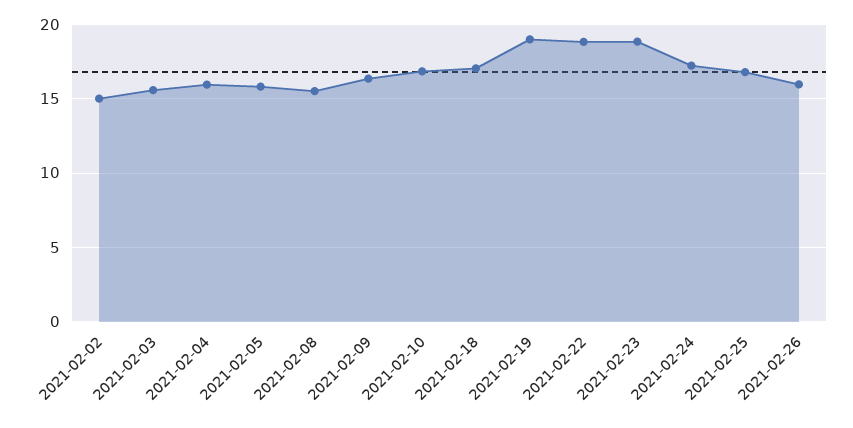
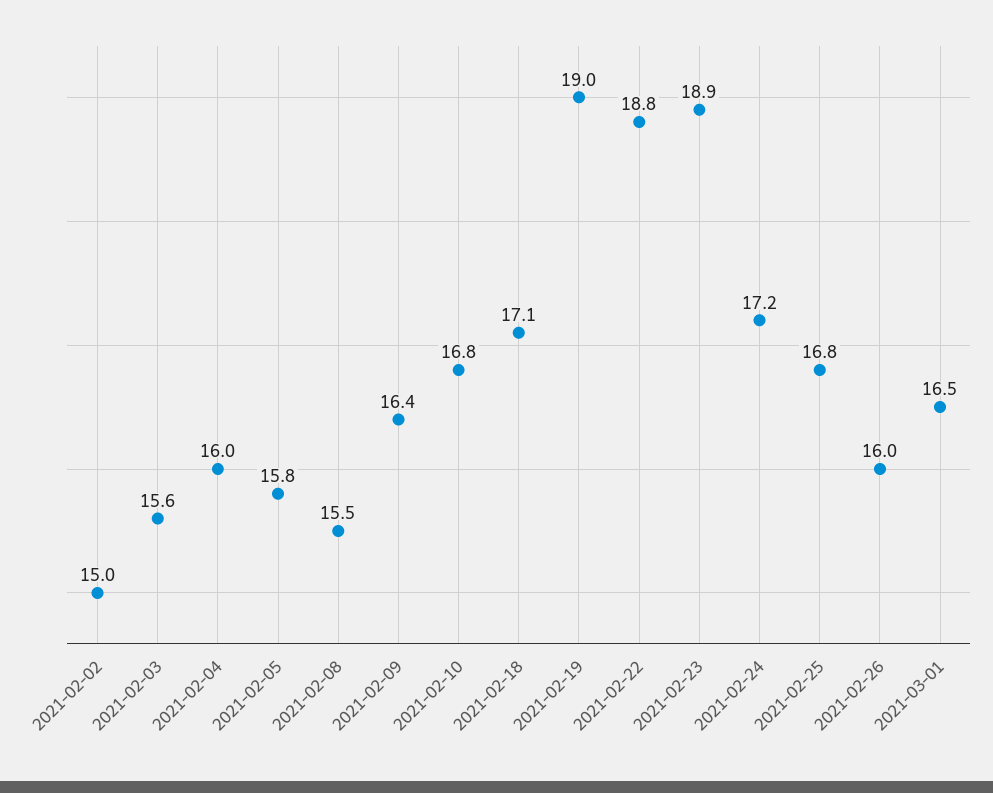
2021-03-01: none -> 16.5

